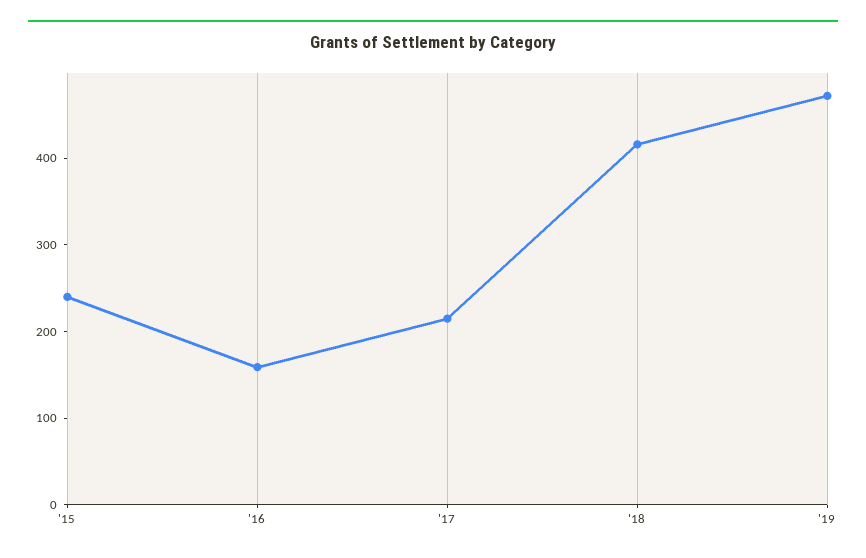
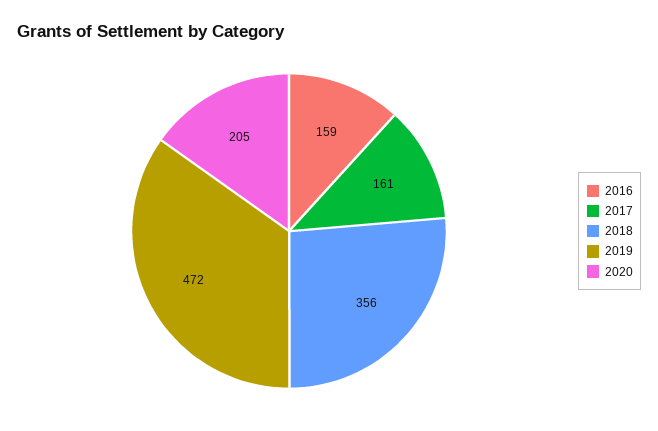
'15: 240 -> none
'17: 220 -> 161
'18: 420 -> 356
2020: none -> 205

